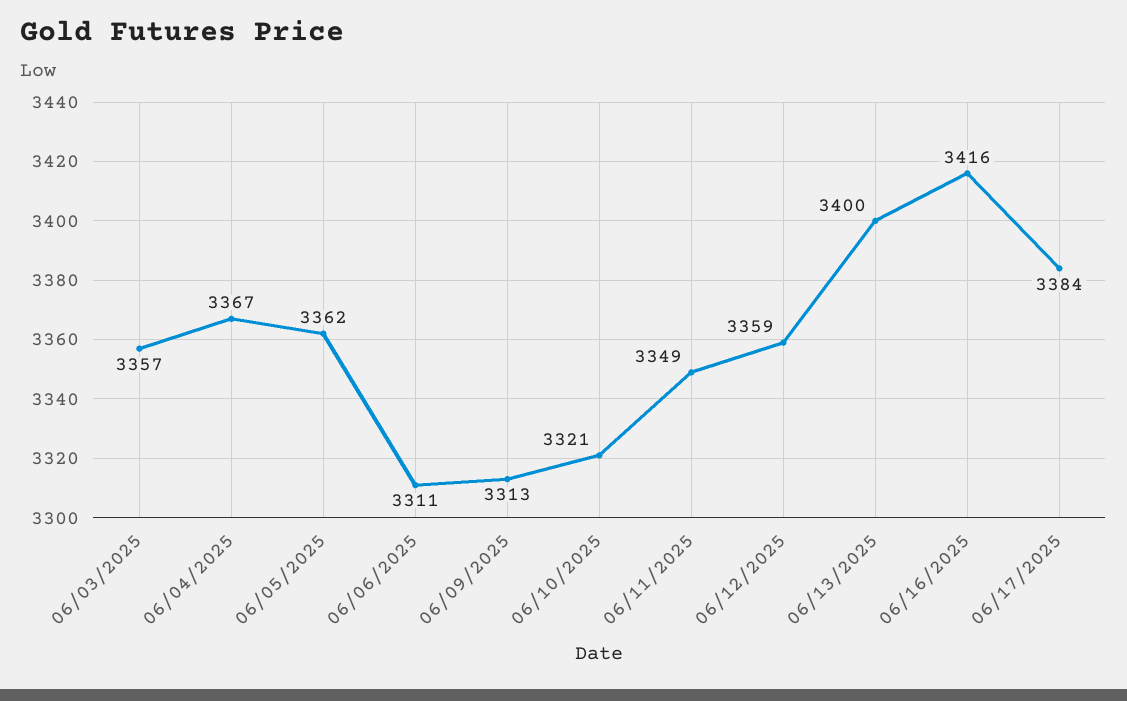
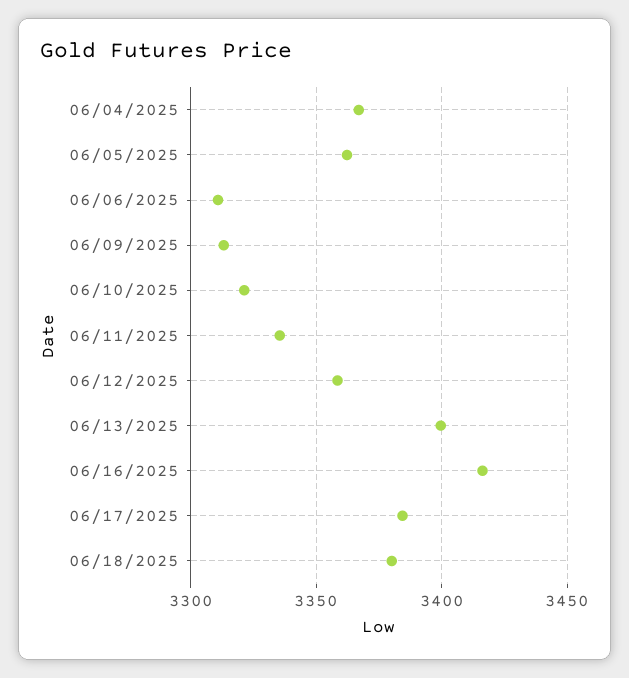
06/03/2025: 3357 -> none
06/11/2025: 3349 -> 3335
06/18/2025: none -> 3380

